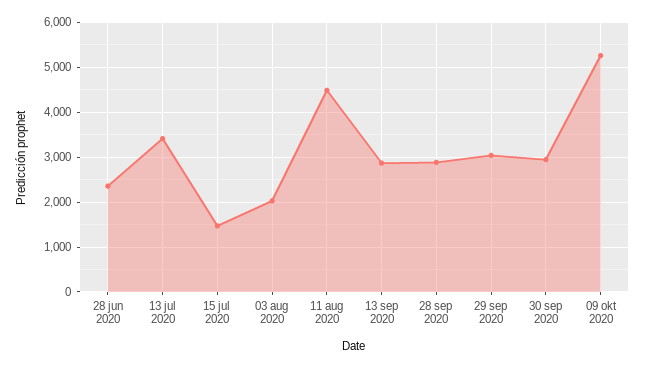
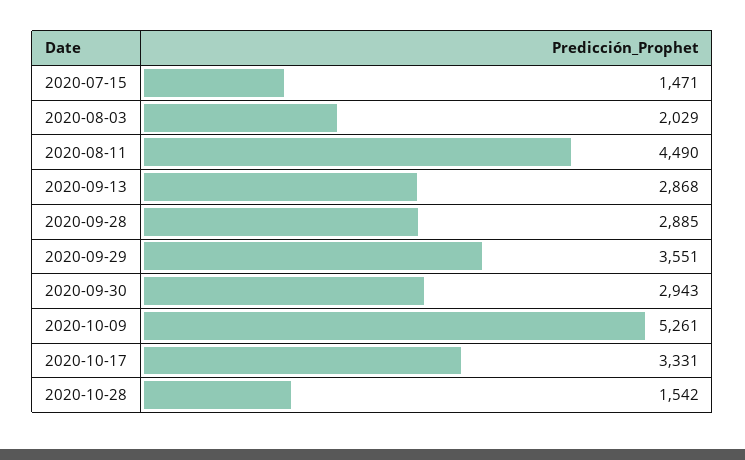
28 jun 2020: 2400 -> none
13 jul 2020: 3400 -> none
29 sep 2020: 3000 -> 3551
2020-10-17: none -> 3331
2020-10-28: none -> 1542

